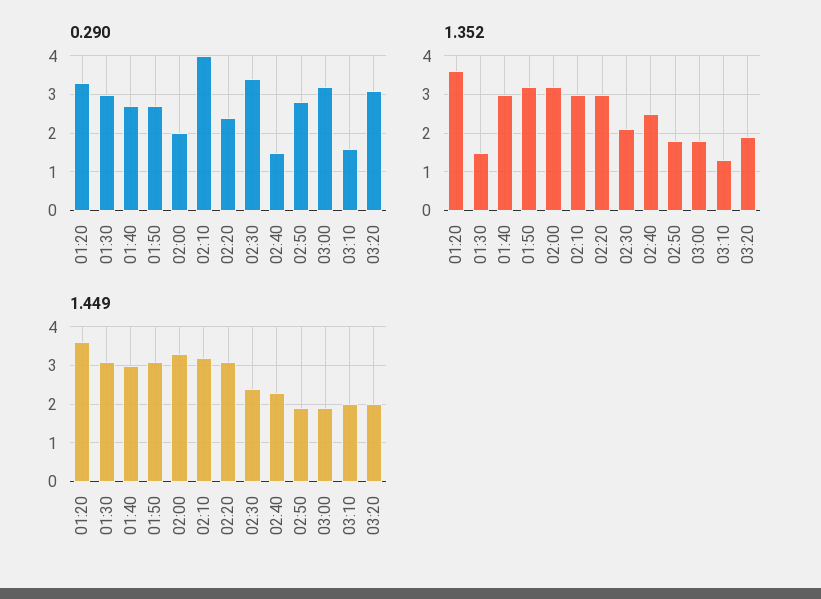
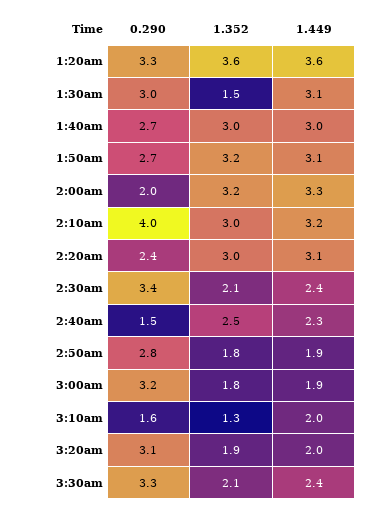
0.290, 3:30am: none -> 3.3
1.352, 3:30am: none -> 2.1
1.449, 3:30am: none -> 2.4

